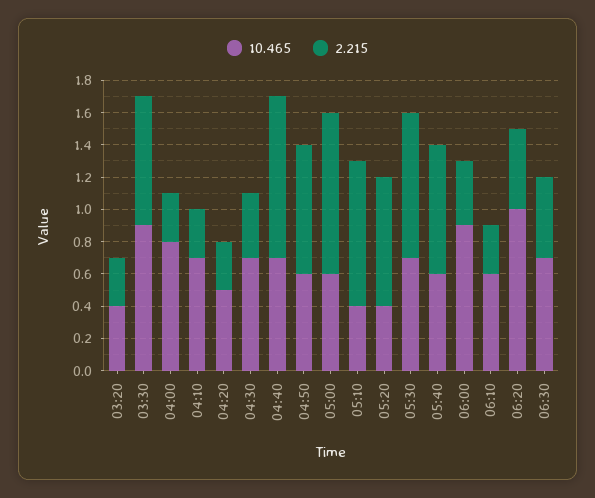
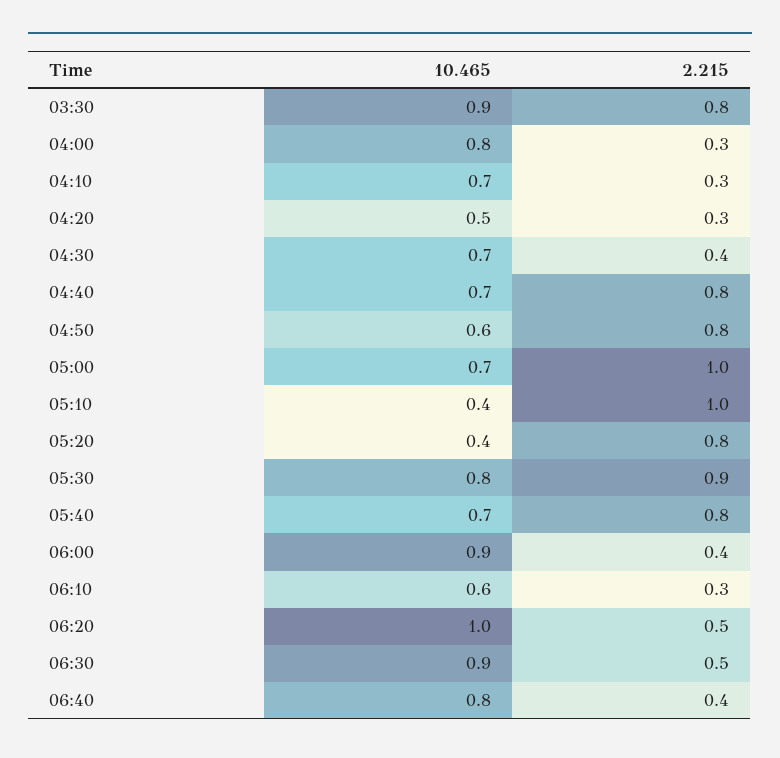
10.465, 03:20: 0.4 -> none
2.215, 03:20: 0.3 -> none
2.215, 04:40: 1 -> 0.8
10.465, 05:00: 0.6 -> 0.7
2.215, 05:10: 0.9 -> 1
10.465, 05:30: 0.7 -> 0.8
10.465, 05:40: 0.6 -> 0.7
10.465, 06:30: 0.7 -> 0.9
10.465, 06:40: none -> 0.8
2.215, 06:40: none -> 0.4

